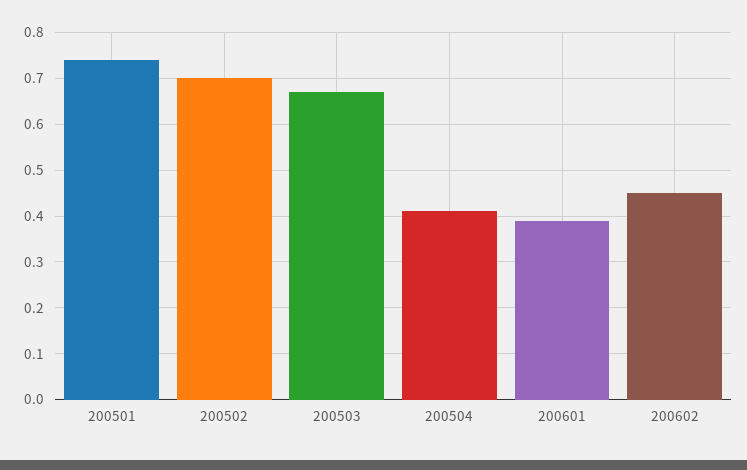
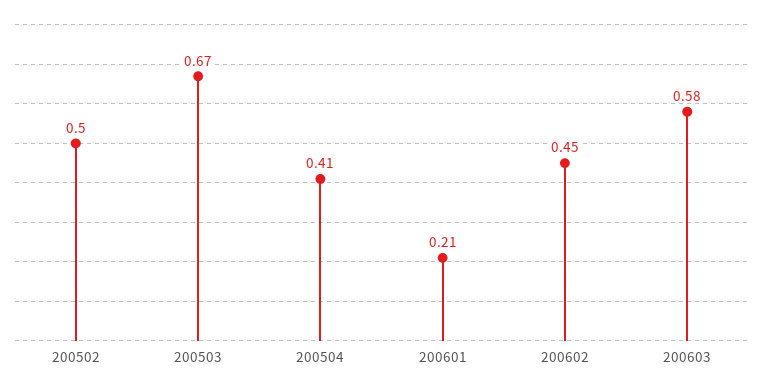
200501: 0.75 -> none
200502: 0.7 -> 0.5
200601: 0.4 -> 0.21
200603: none -> 0.58

